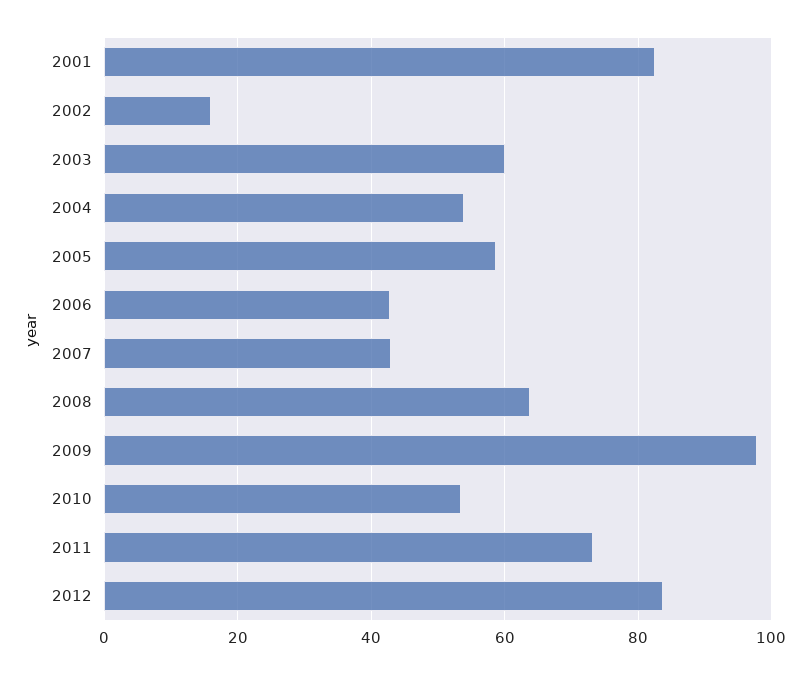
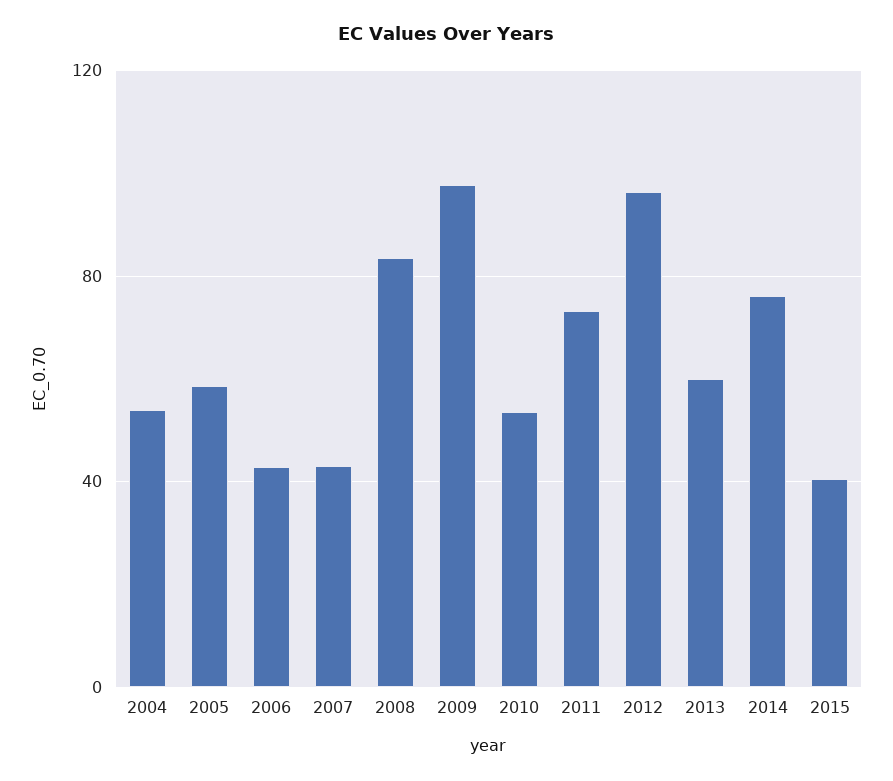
2001: 82 -> none
2002: 16 -> none
2003: 60 -> none
2008: 64 -> 85
2012: 84 -> 95
2013: none -> 60
2014: none -> 75
2015: none -> 40

